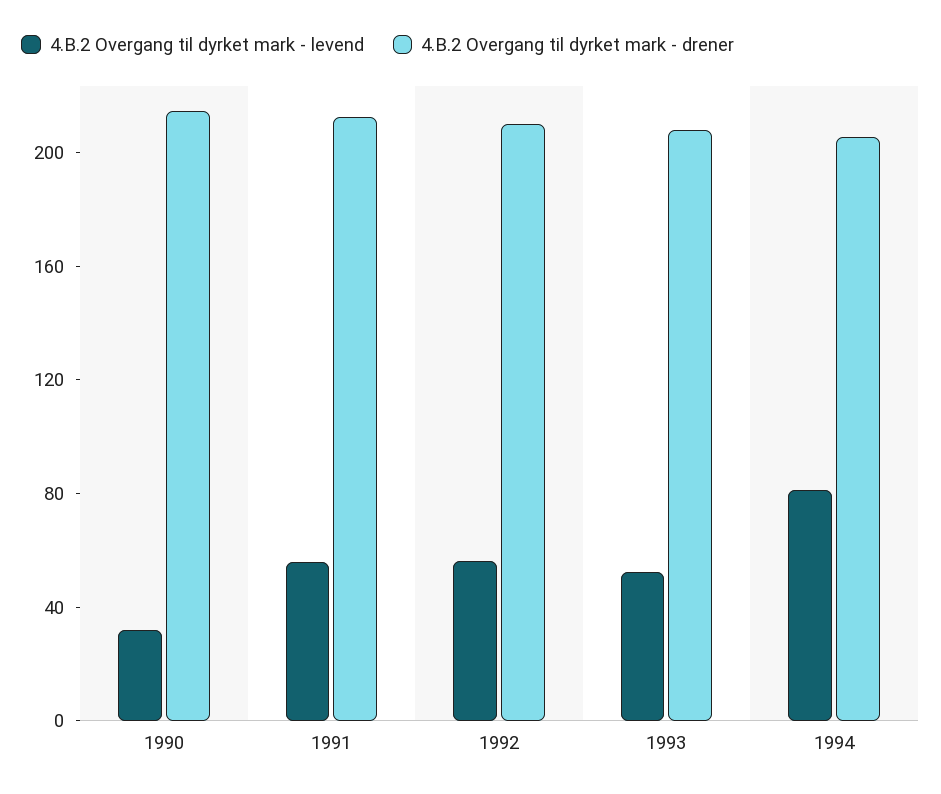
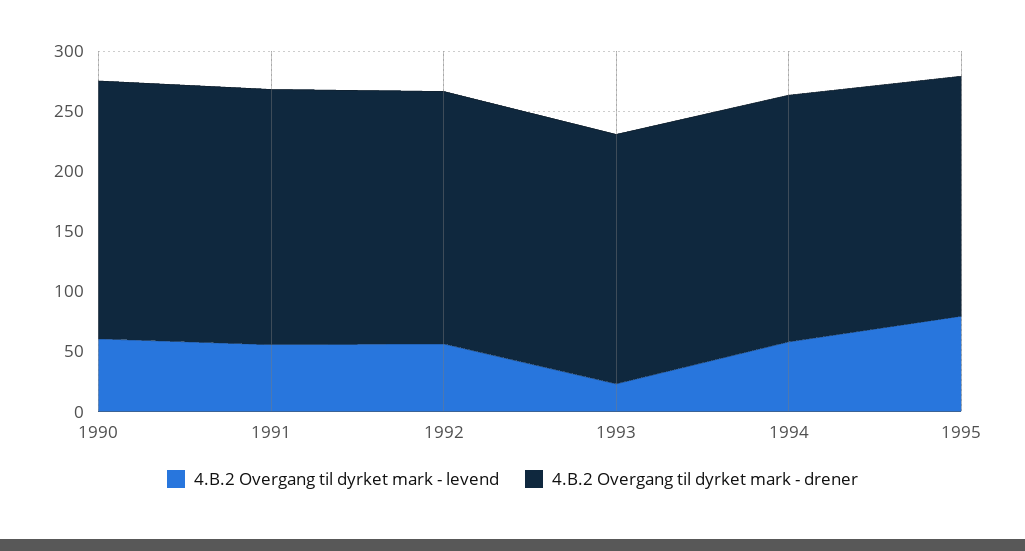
4.B.2 Overgang til dyrket mark - levend, 1990: 30 -> 60
4.B.2 Overgang til dyrket mark - levend, 1993: 50 -> 20
4.B.2 Overgang til dyrket mark - levend, 1994: 80 -> 60
4.B.2 Overgang til dyrket mark - levend, 1995: none -> 80
4.B.2 Overgang til dyrket mark - drener, 1995: none -> 200

